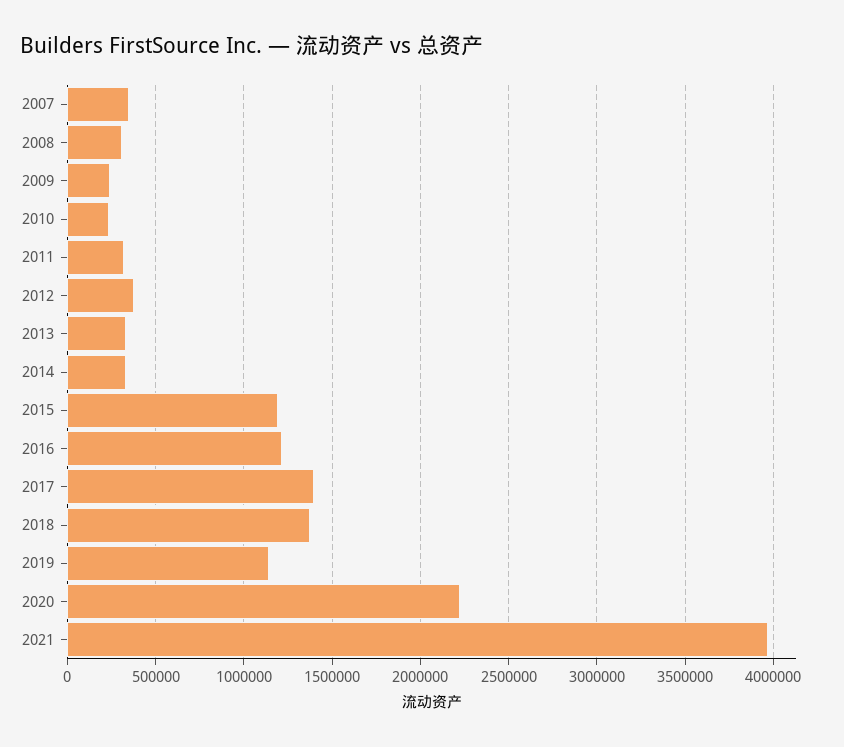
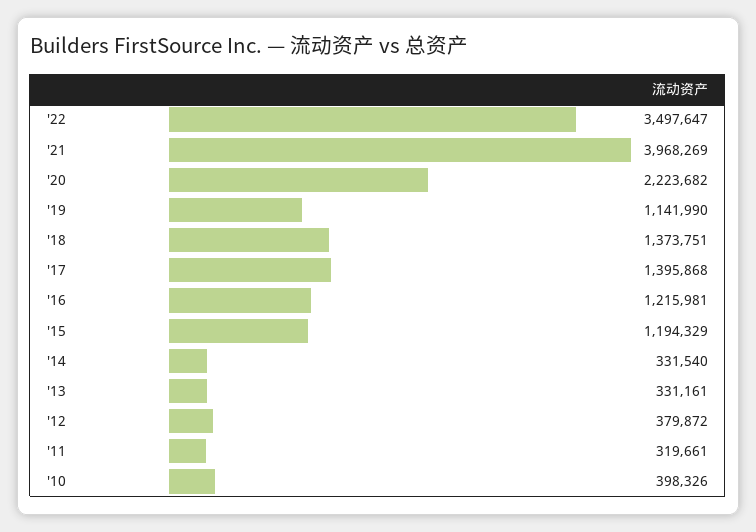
2007: 350000 -> none
2008: 300000 -> none
2009: 250000 -> none
2010: 250000 -> 398326
'22: none -> 3497647

